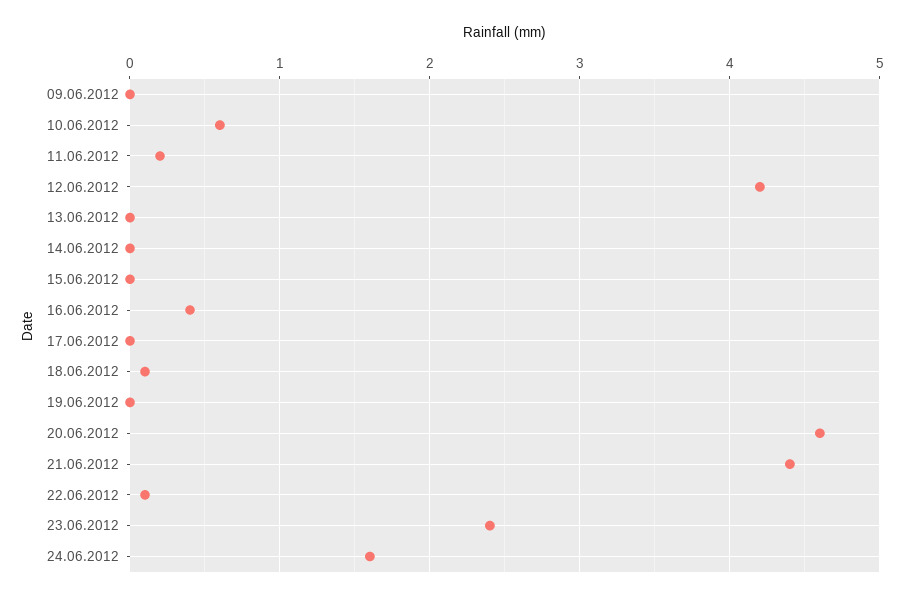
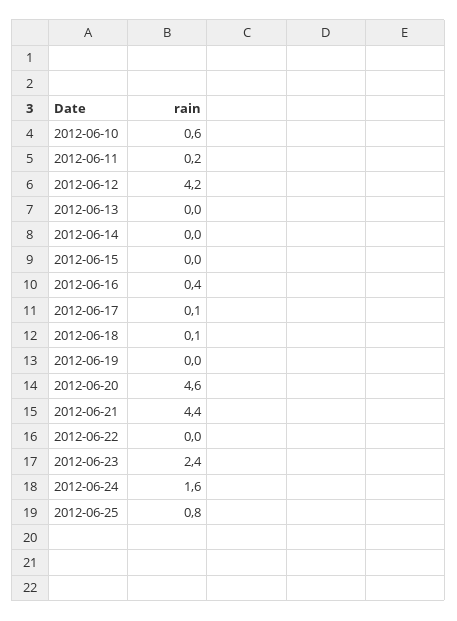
09.06.2012: 0 -> none
17.06.2012: 0 -> 0.1
22.06.2012: 0.1 -> 0
2012-06-25: none -> 0.8

